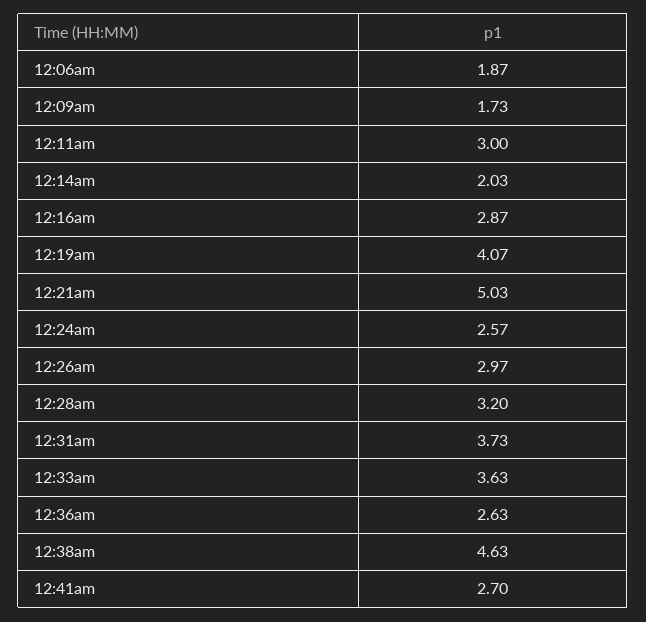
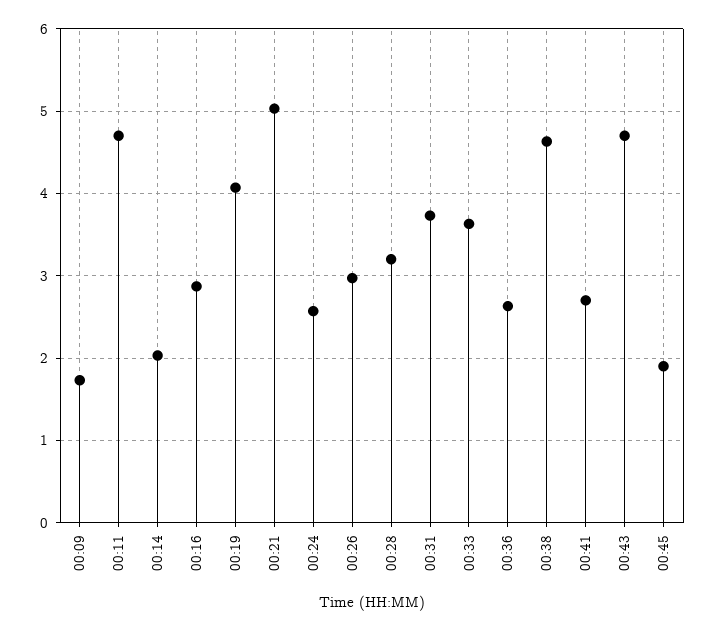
12:06am: 1.87 -> none
12:11am: 3 -> 4.7
00:43: none -> 4.7
00:45: none -> 1.9

